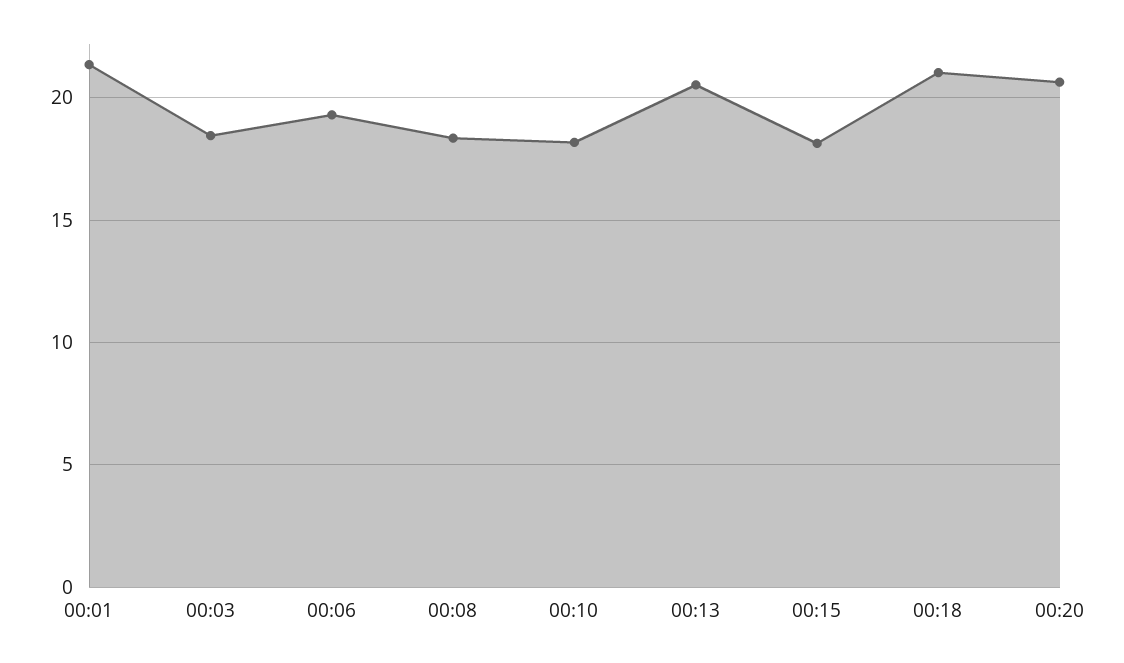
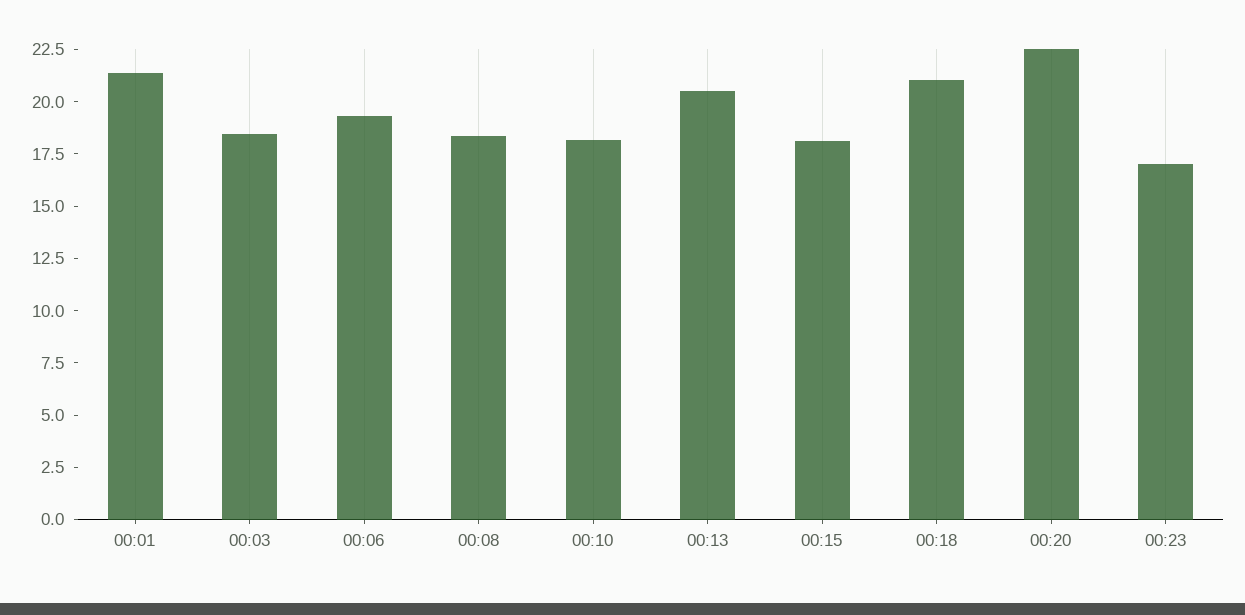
00:20: 20.5 -> 22.5
00:23: none -> 17

